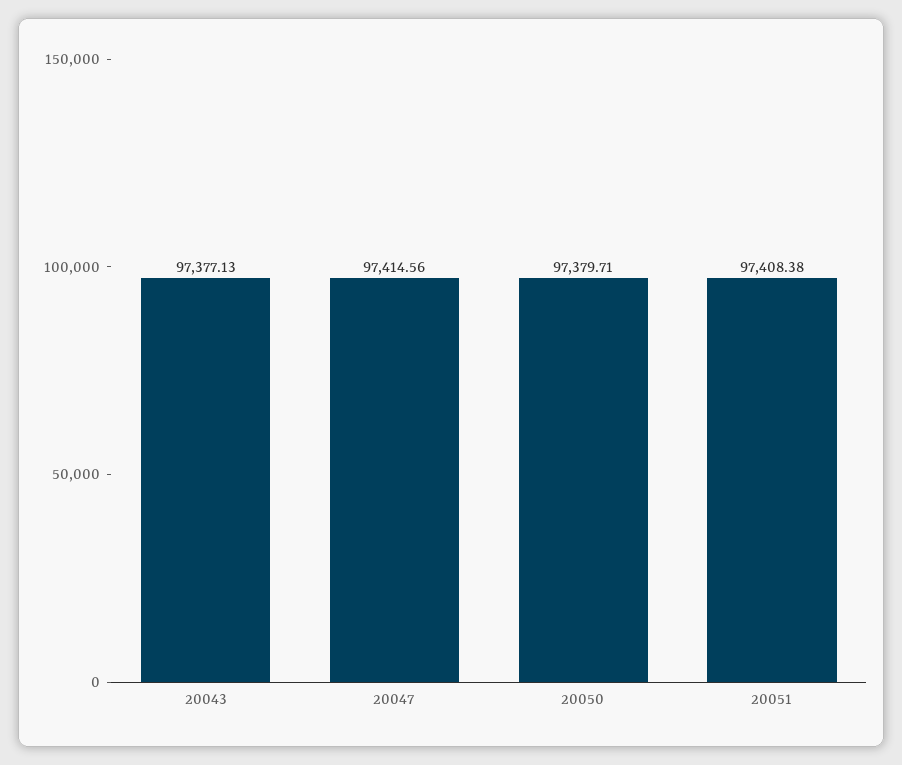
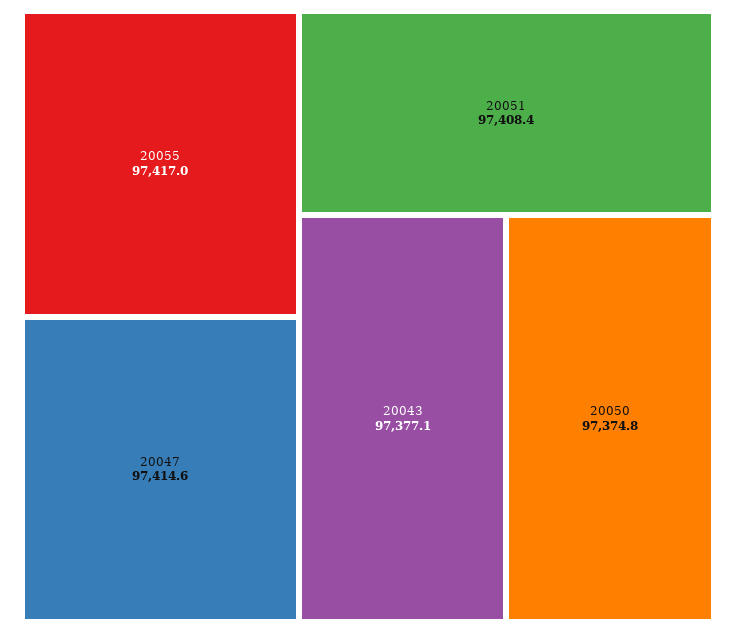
20050: 97379.71 -> 97374.8
20055: none -> 97417

